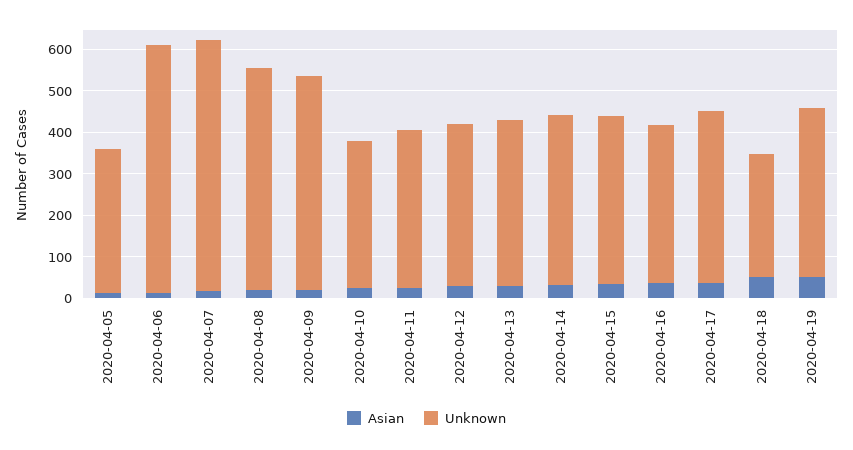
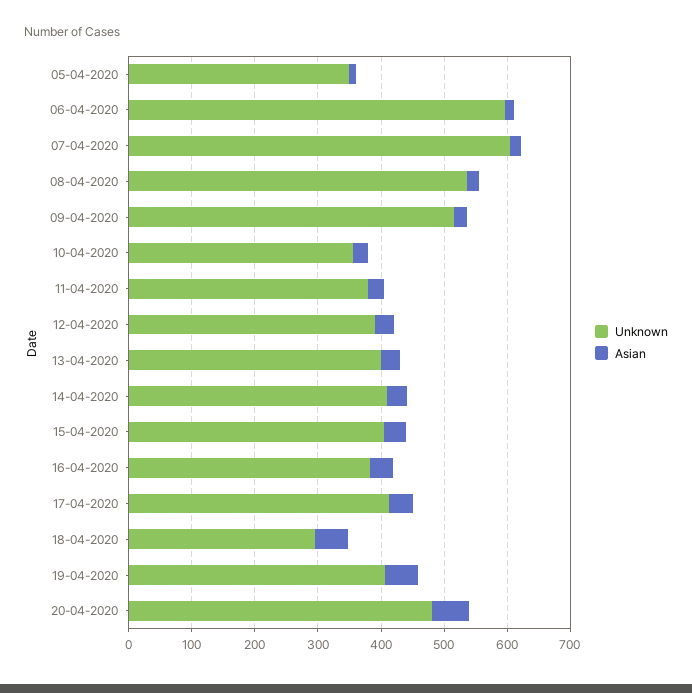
Unknown, 20-04-2020: none -> 480
Asian, 20-04-2020: none -> 60

